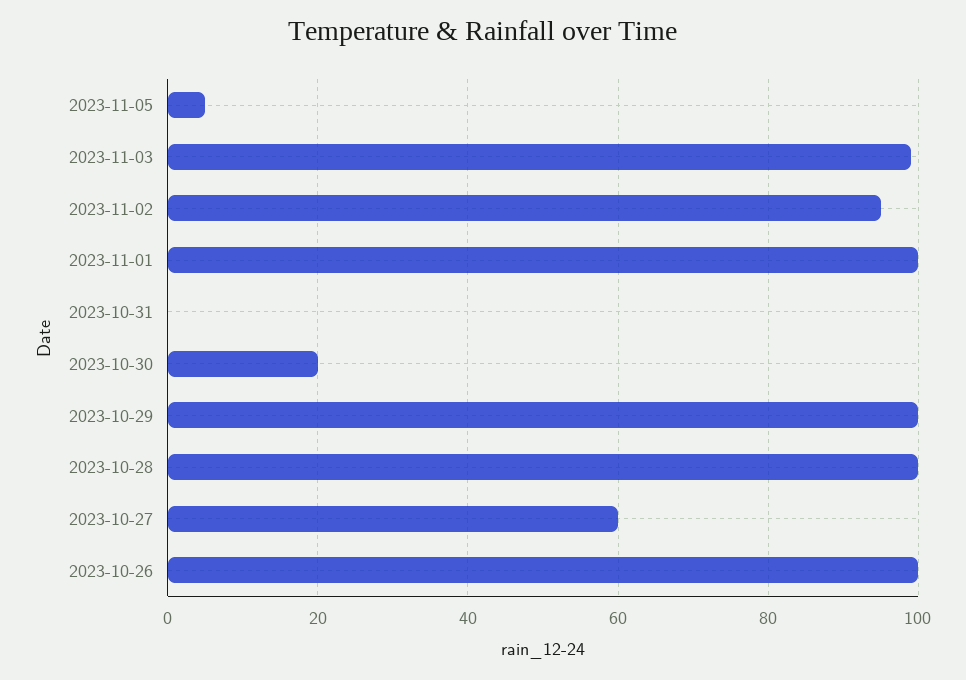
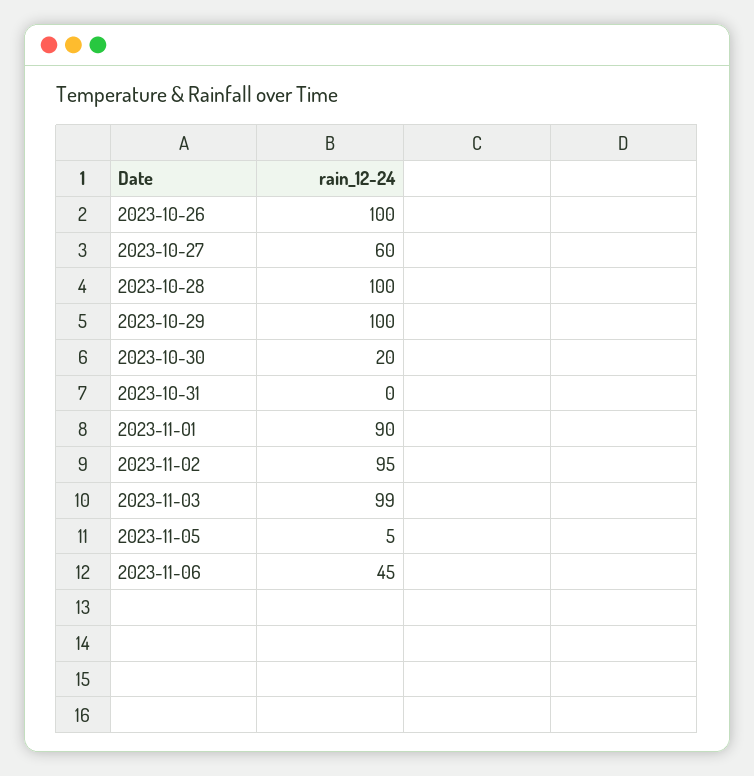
2023-11-01: 100 -> 90
2023-11-06: none -> 45

